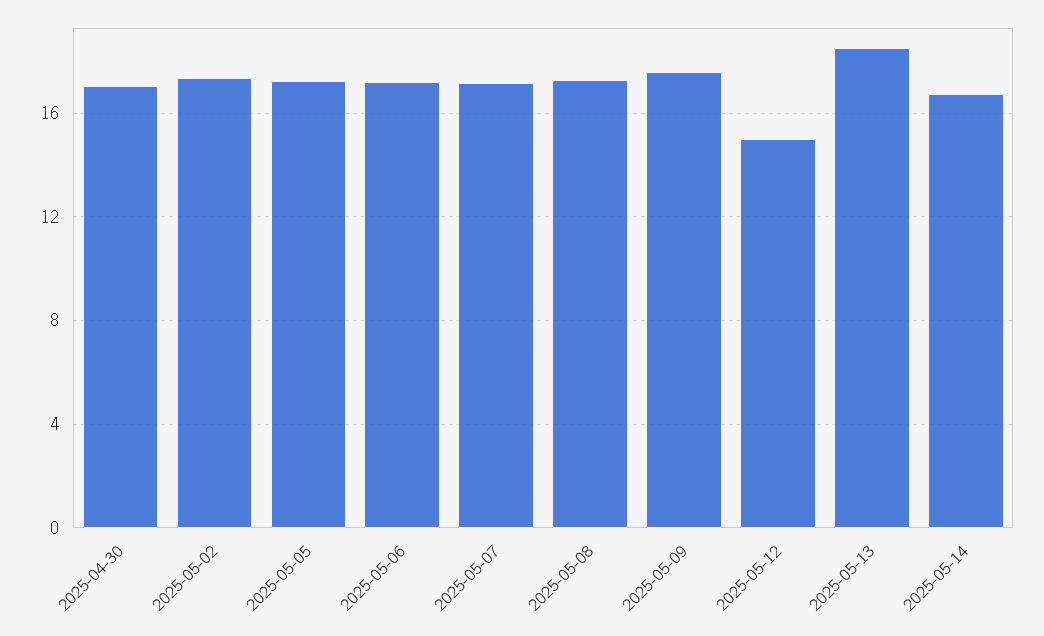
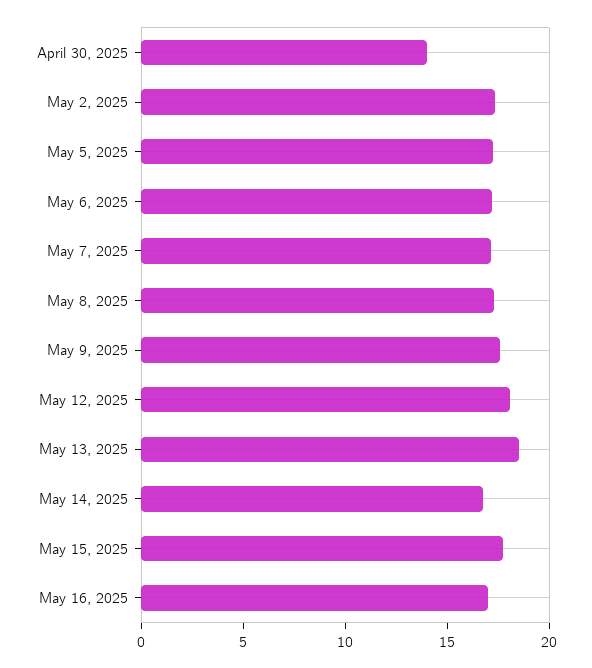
2025-04-30: 17 -> 14
2025-05-12: 15 -> 18
May 15, 2025: none -> 18
May 16, 2025: none -> 17

